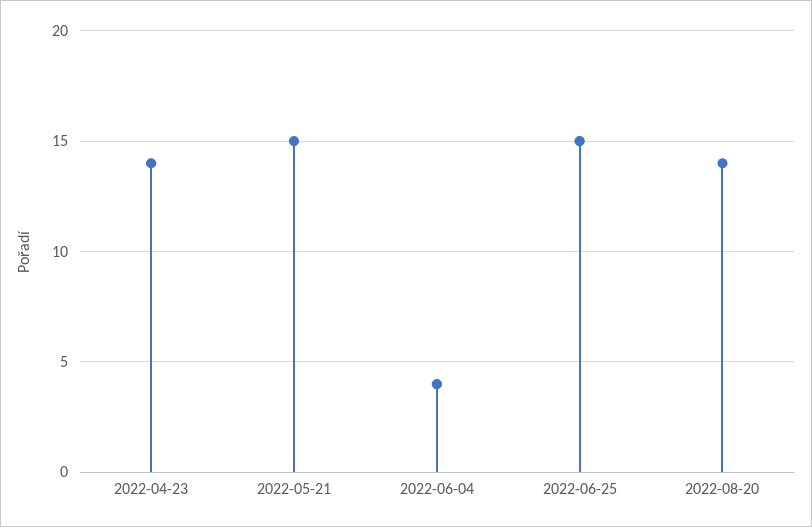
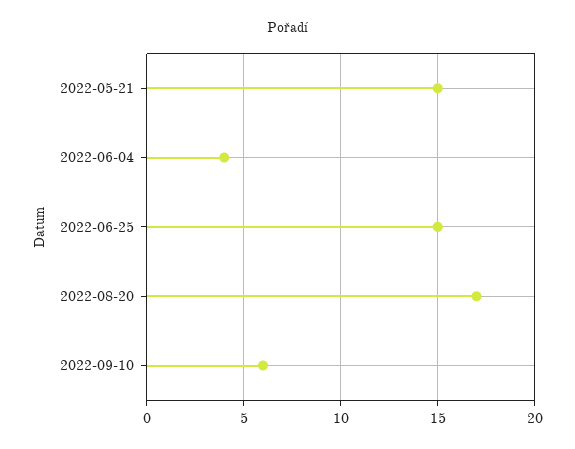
2022-04-23: 14 -> none
2022-08-20: 14 -> 17
2022-09-10: none -> 6

